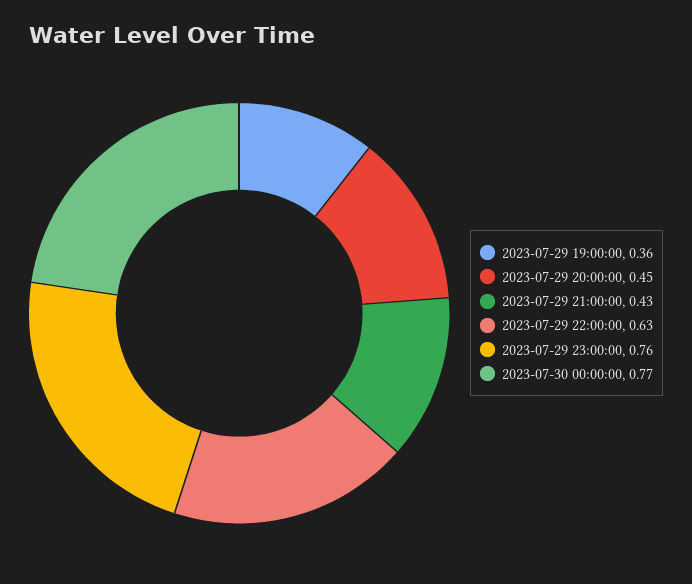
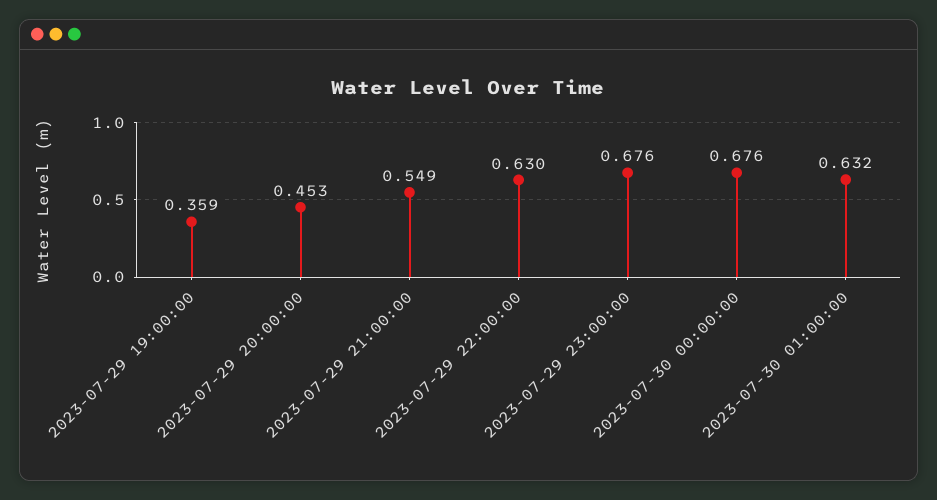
2023-07-29 21:00:00: 0.43 -> 0.549
2023-07-29 23:00:00: 0.76 -> 0.676
2023-07-30 00:00:00: 0.77 -> 0.676
2023-07-30 01:00:00: none -> 0.632

